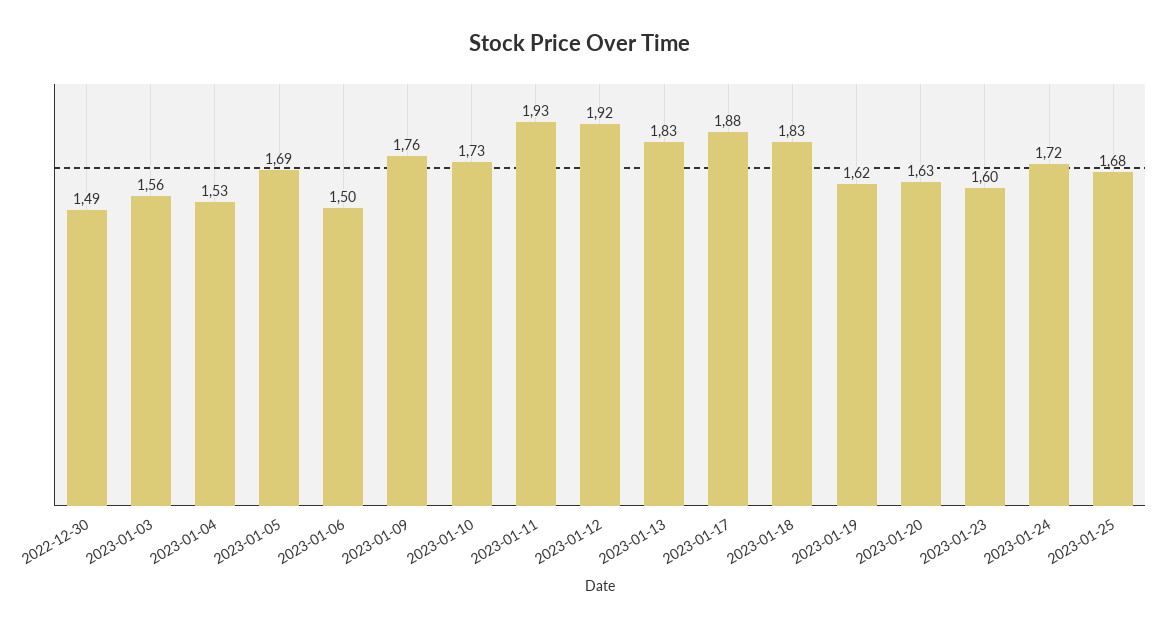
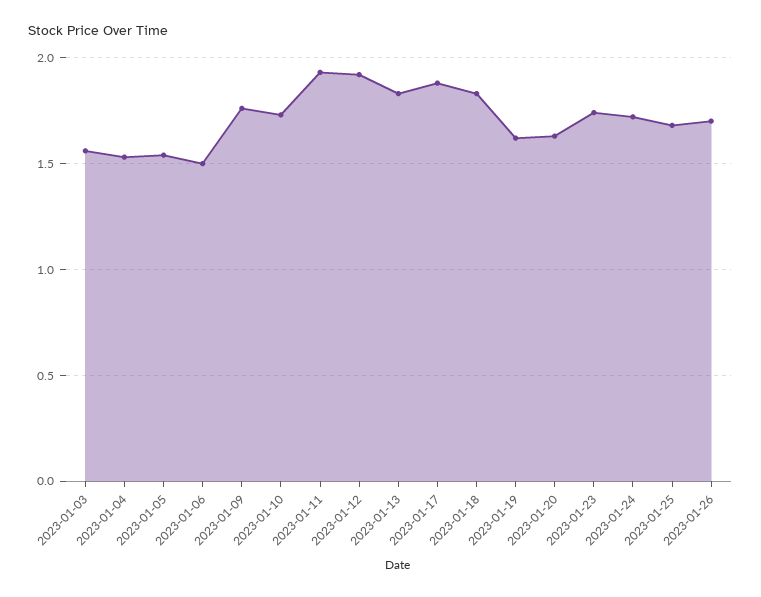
2022-12-30: 1.49 -> none
2023-01-05: 1.69 -> 1.55
2023-01-23: 1.6 -> 1.75
2023-01-26: none -> 1.7

